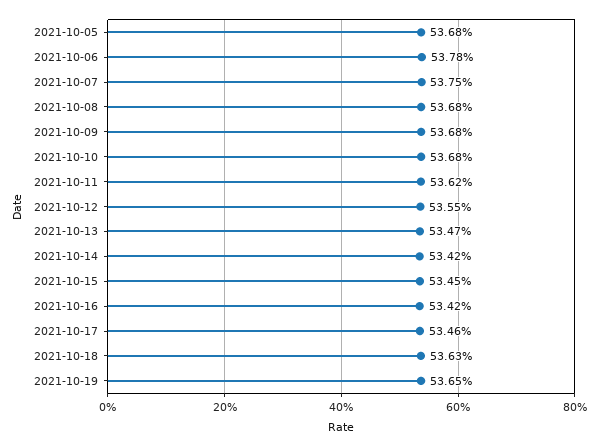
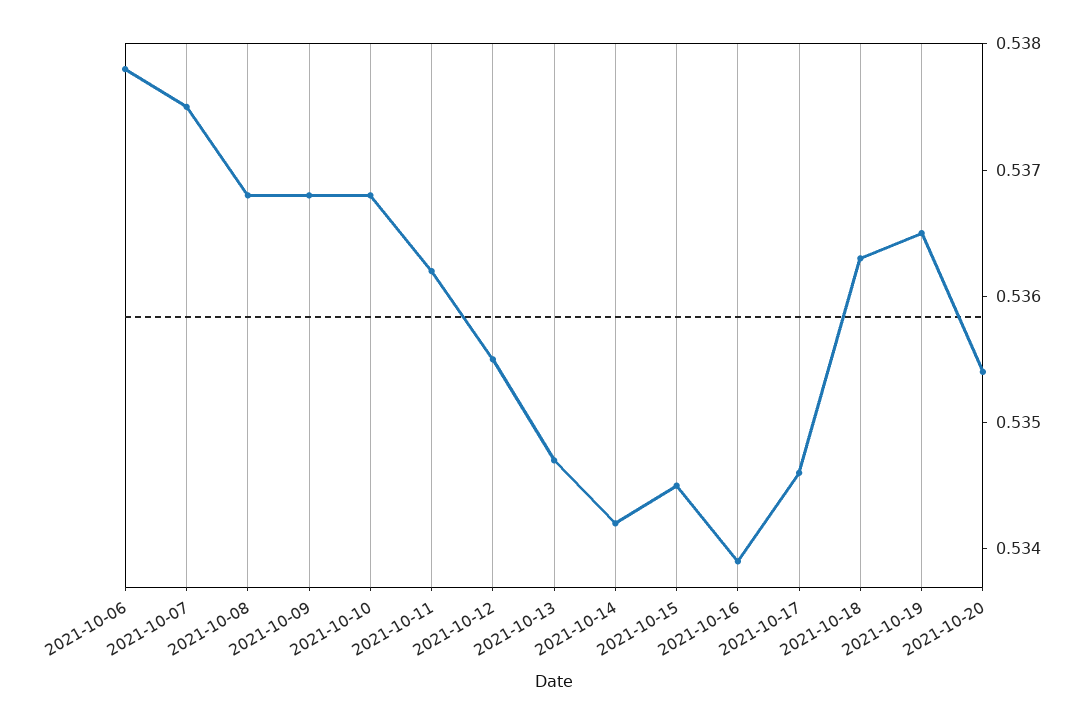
2021-10-05: 0.5368 -> none
2021-10-16: 0.5342 -> 0.5339
2021-10-20: none -> 0.5354

